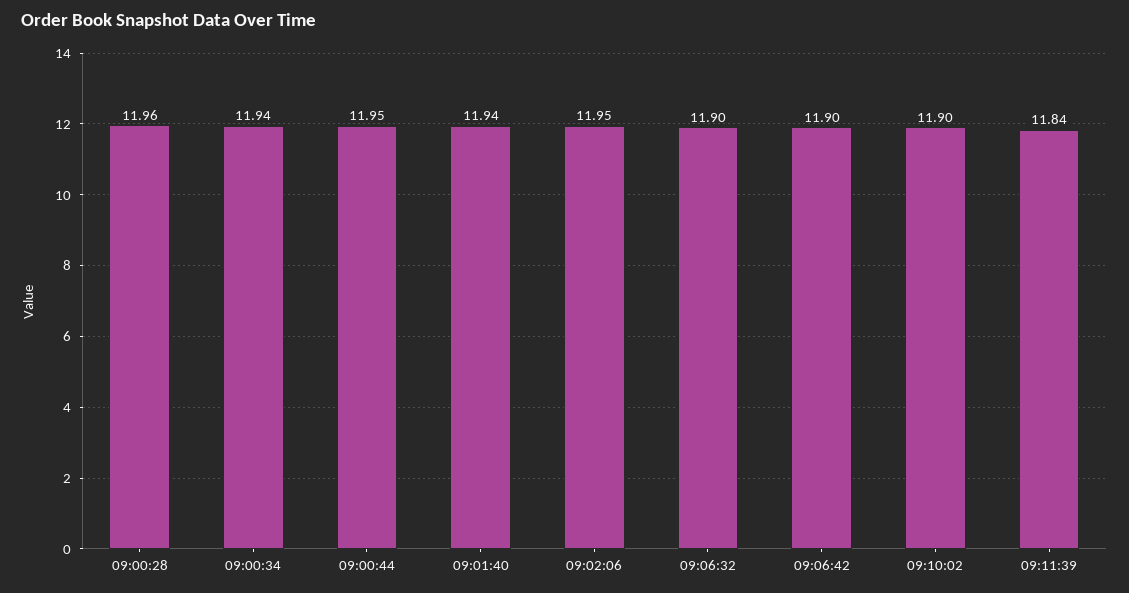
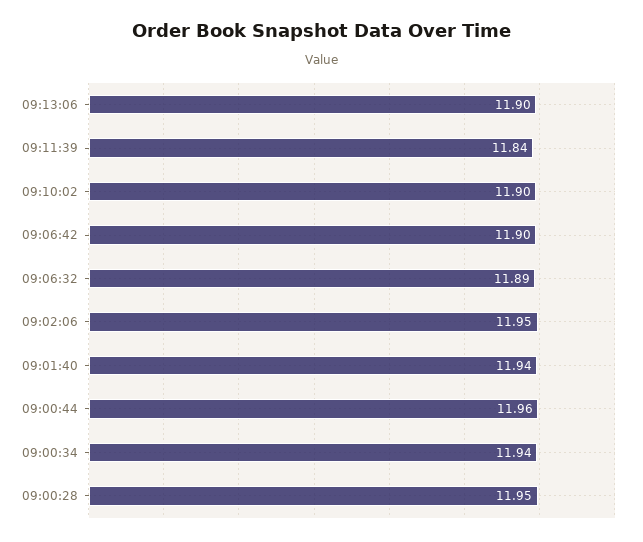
09:00:28: 11.96 -> 11.95
09:00:44: 11.95 -> 11.96
09:06:32: 11.9 -> 11.89
09:13:06: none -> 11.9

